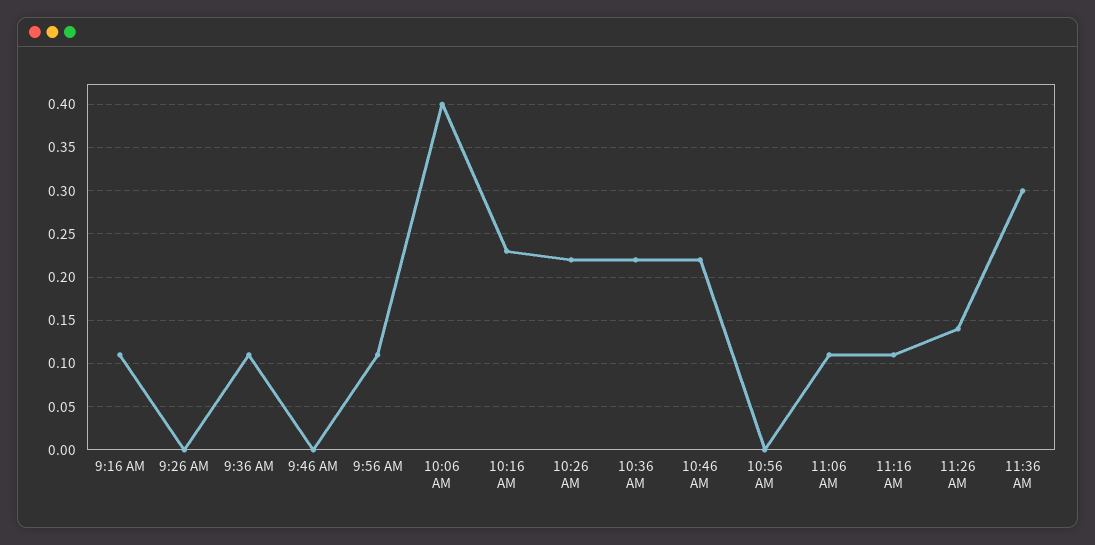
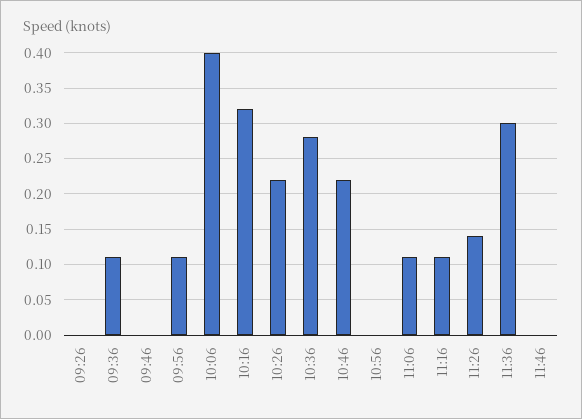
9:16 AM: 0.11 -> none
10:16 AM: 0.23 -> 0.32
10:36 AM: 0.22 -> 0.28
11:46: none -> 0

